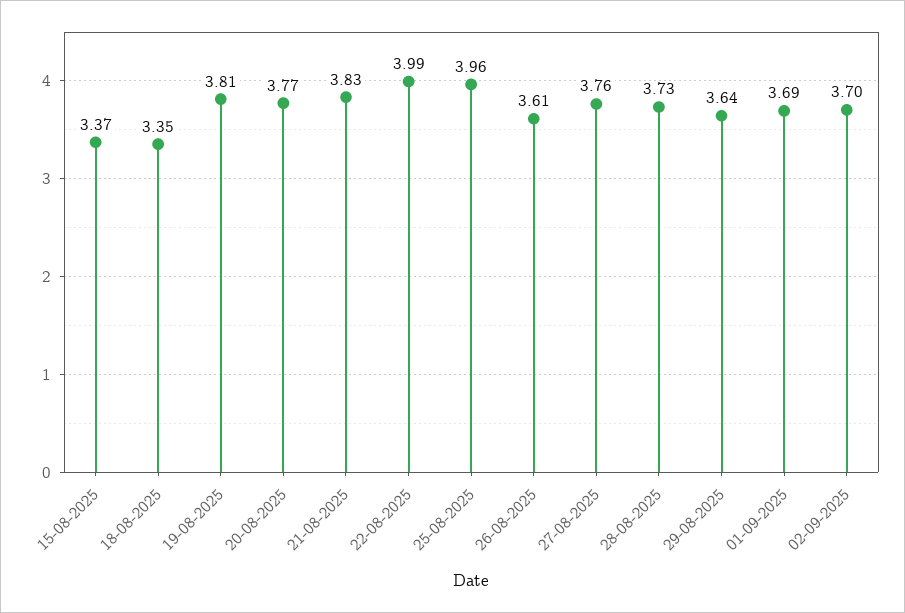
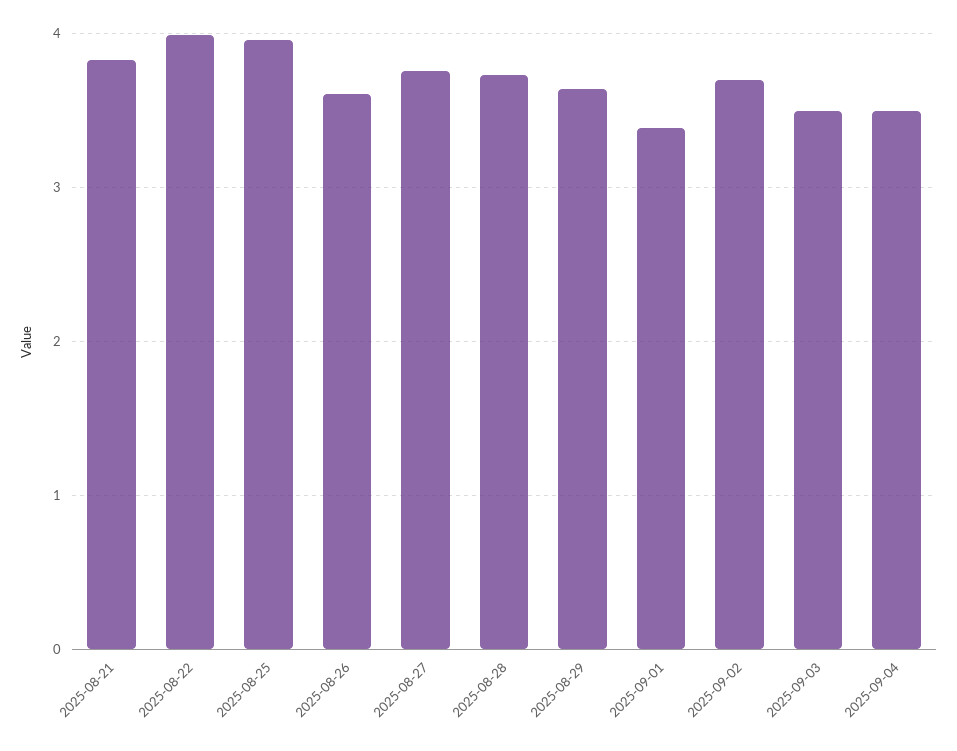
15-08-2025: 3.37 -> none
18-08-2025: 3.35 -> none
19-08-2025: 3.81 -> none
20-08-2025: 3.77 -> none
01-09-2025: 3.69 -> 3.4
2025-09-03: none -> 3.5
2025-09-04: none -> 3.5

